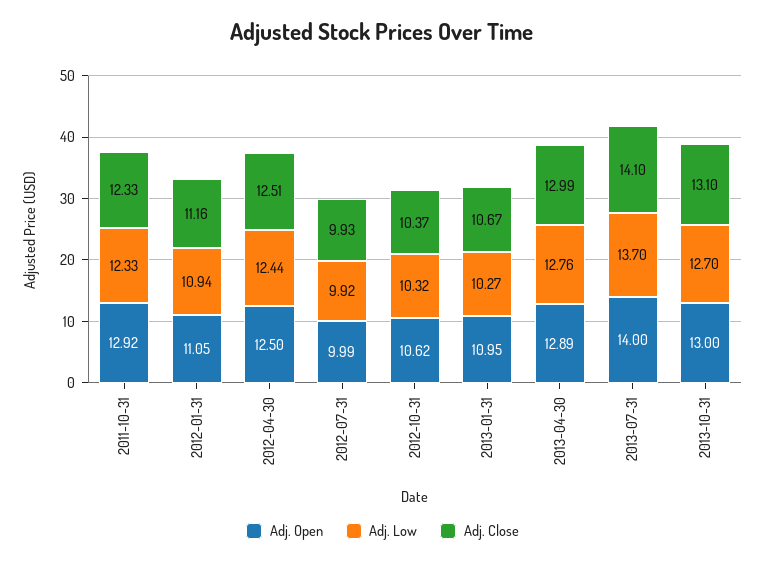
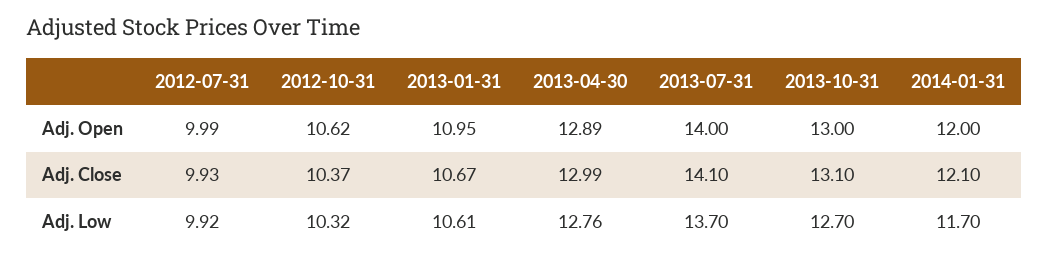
Adj. Open, 2011-10-31: 12.92 -> none
Adj. Low, 2011-10-31: 12.33 -> none
Adj. Close, 2011-10-31: 12.33 -> none
Adj. Open, 2012-01-31: 11.05 -> none
Adj. Low, 2012-01-31: 10.94 -> none
Adj. Close, 2012-01-31: 11.16 -> none
Adj. Open, 2012-04-30: 12.5 -> none
Adj. Low, 2012-04-30: 12.44 -> none
Adj. Close, 2012-04-30: 12.51 -> none
Adj. Low, 2013-01-31: 10.27 -> 10.61
Adj. Open, 2014-01-31: none -> 12
Adj. Close, 2014-01-31: none -> 12.1
Adj. Low, 2014-01-31: none -> 11.7

